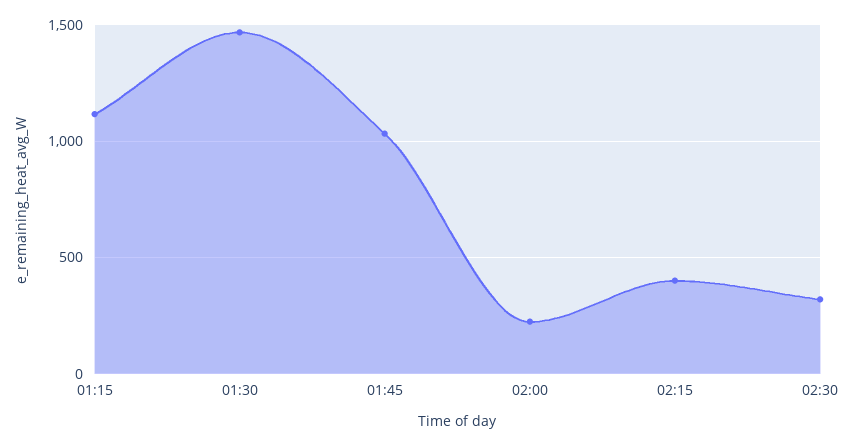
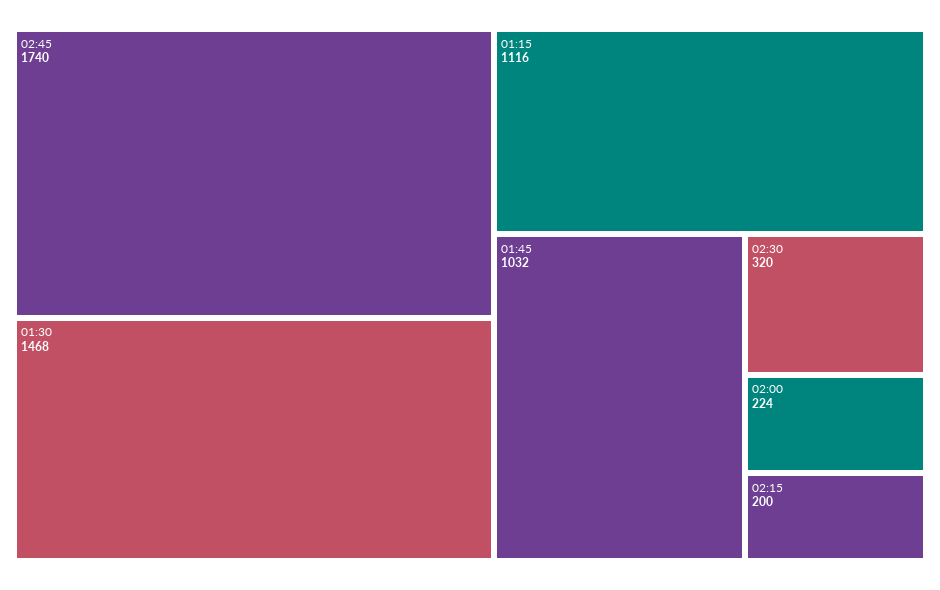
02:15: 400 -> 200
02:45: none -> 1740

